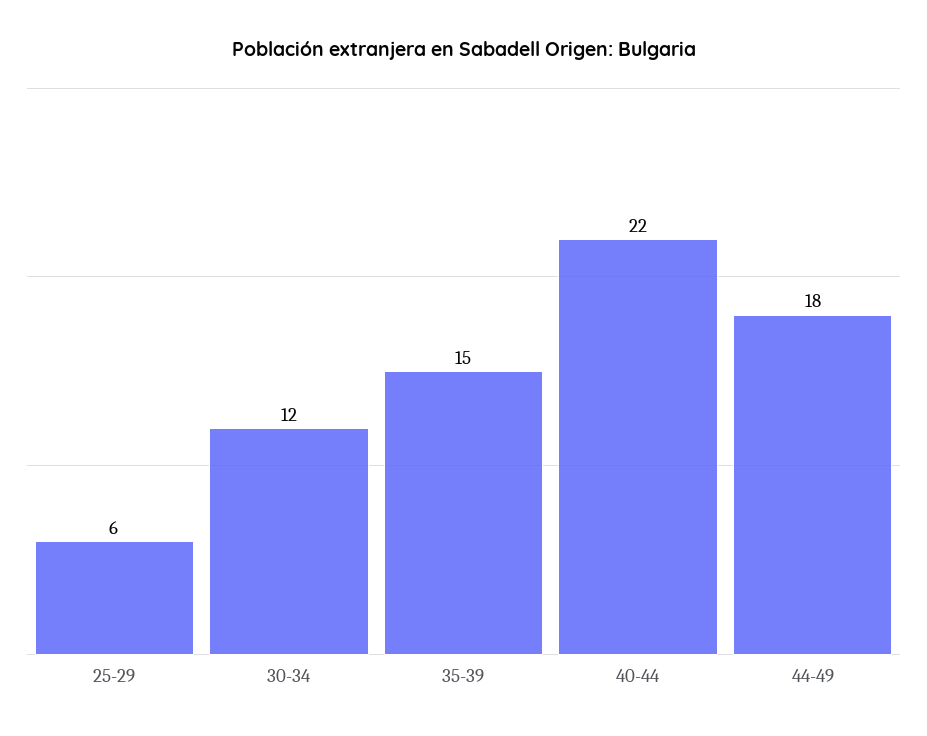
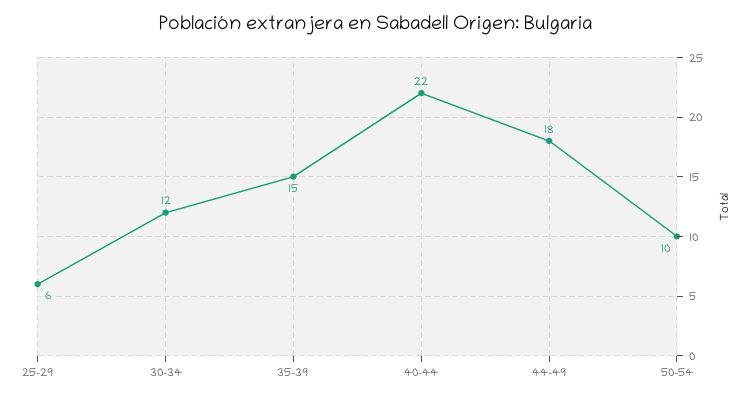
50-54: none -> 10

